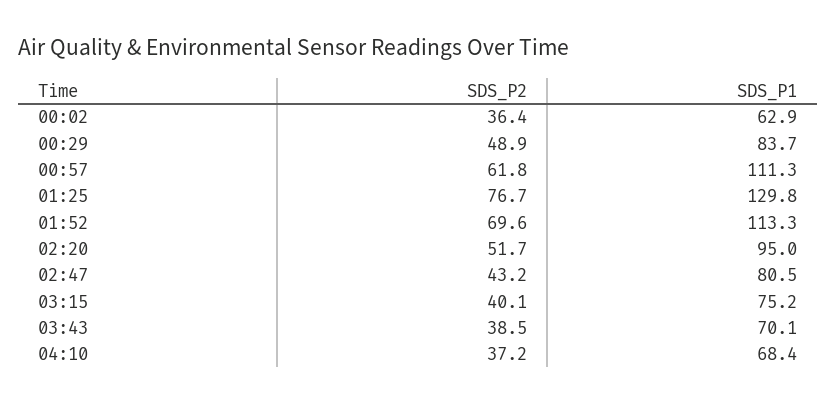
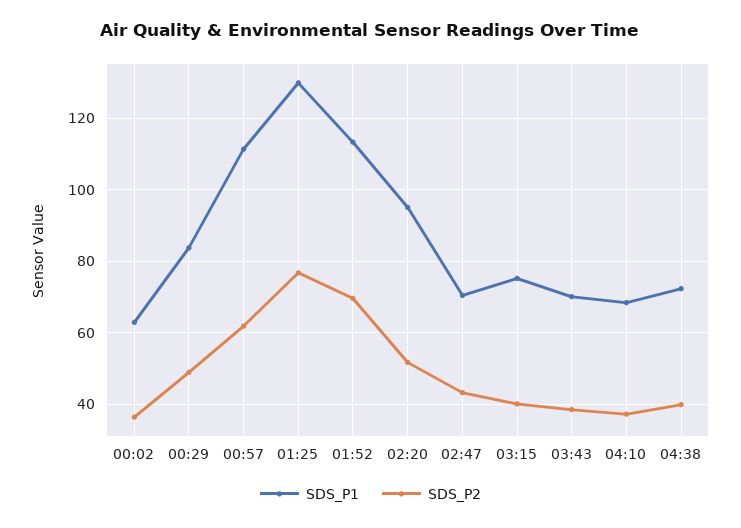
SDS_P1, 02:47: 80.5 -> 70
SDS_P1, 04:38: none -> 72
SDS_P2, 04:38: none -> 40

